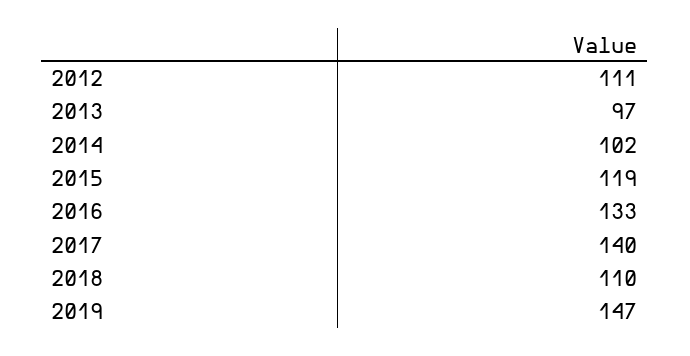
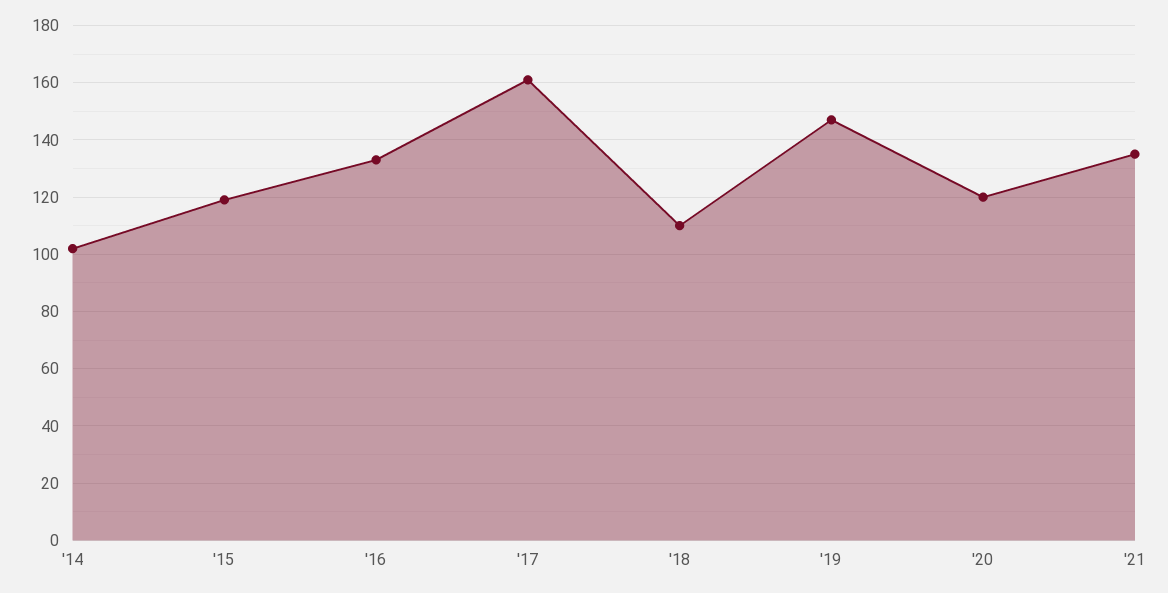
2012: 111 -> none
2013: 97 -> none
2017: 140 -> 160
'20: none -> 120
'21: none -> 135

